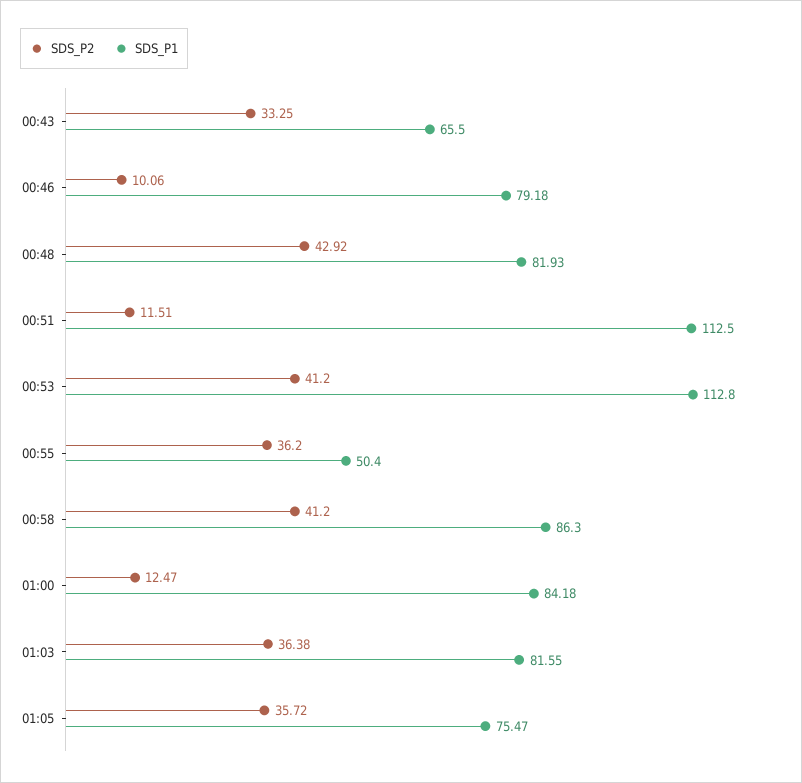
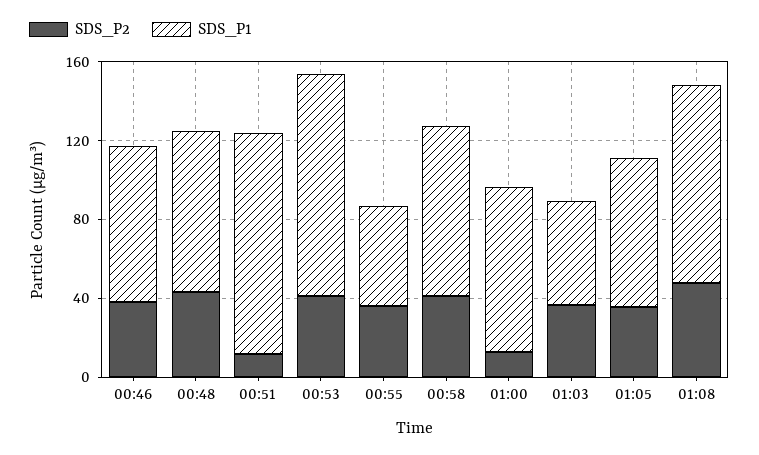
SDS_P2, 00:43: 33.25 -> none
SDS_P1, 00:43: 65.5 -> none
SDS_P2, 00:46: 10.06 -> 40
SDS_P1, 01:03: 81.55 -> 50
SDS_P2, 01:08: none -> 50
SDS_P1, 01:08: none -> 100

